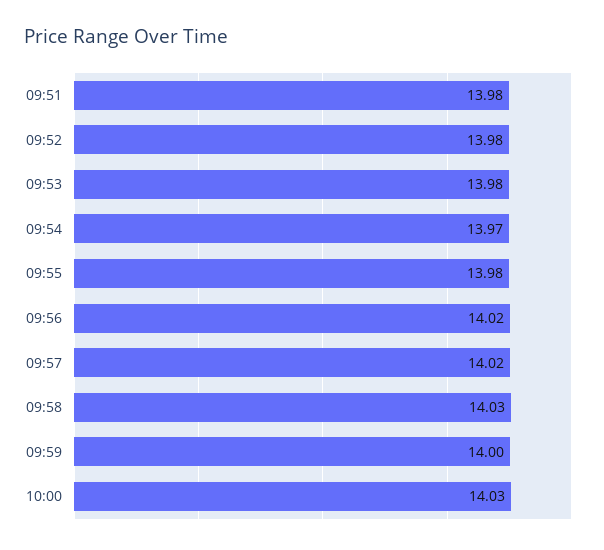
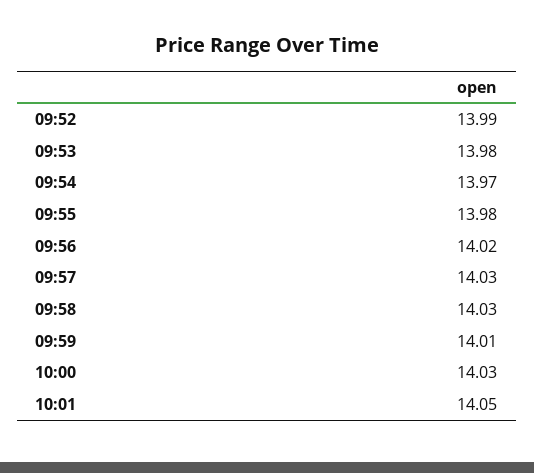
09:51: 13.98 -> none
09:52: 13.98 -> 13.99
09:57: 14.02 -> 14.03
09:59: 14 -> 14.01
10:01: none -> 14.05

